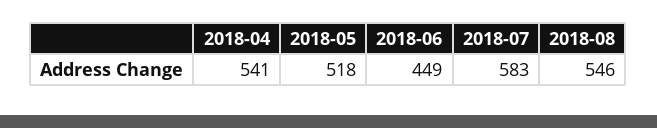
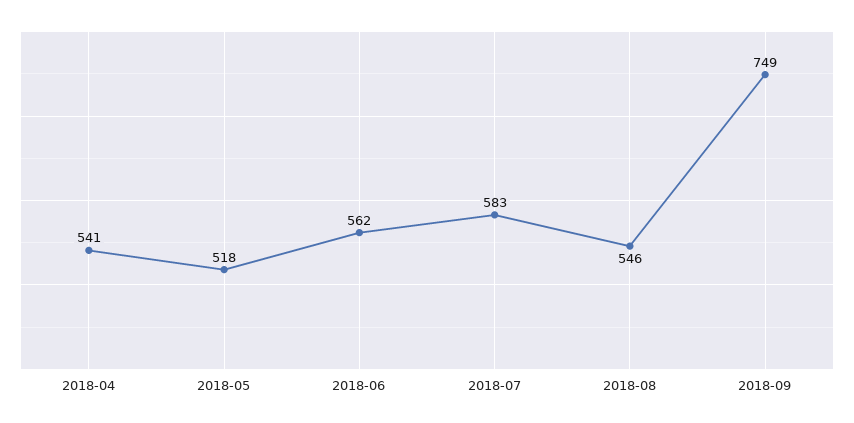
2018-06: 449 -> 562
2018-09: none -> 749

